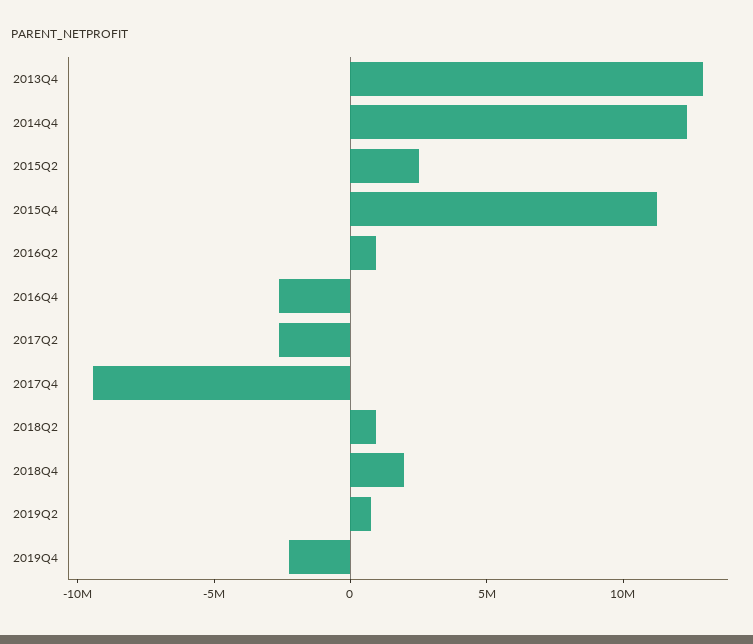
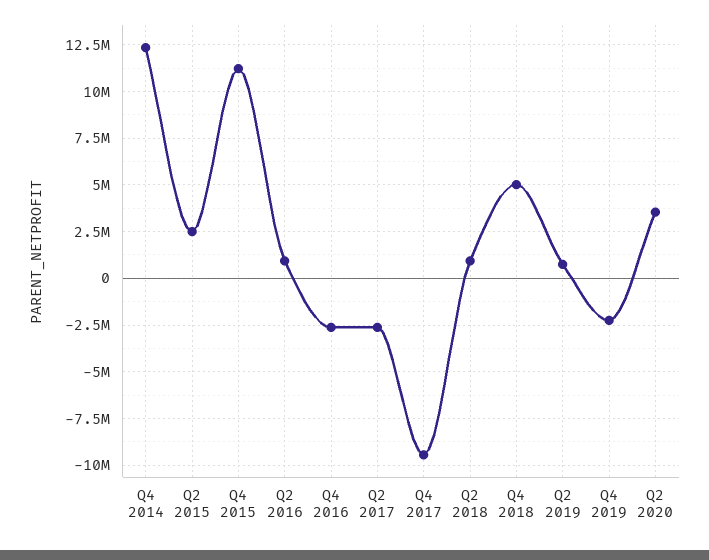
2013Q4: 13000000 -> none
2018Q4: 2000000 -> 5000000
Q2 2020: none -> 3500000

